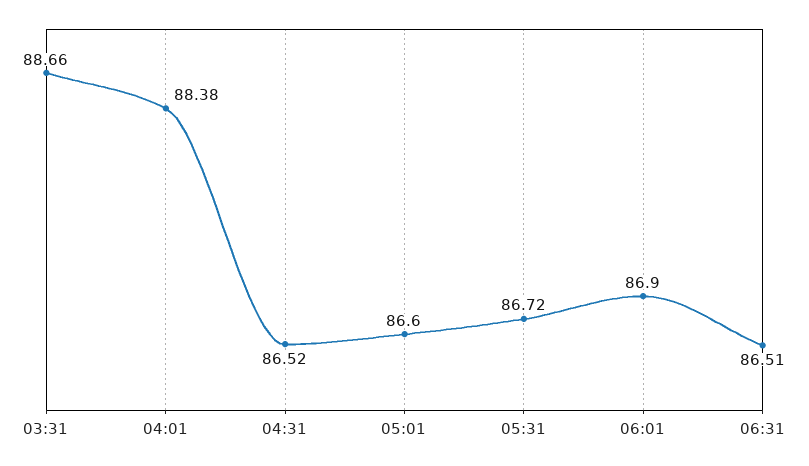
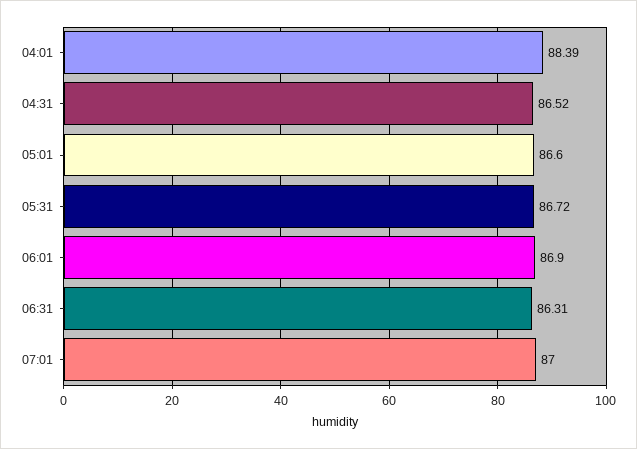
03:31: 88.66 -> none
04:01: 88.38 -> 88.39
06:31: 86.51 -> 86.31
07:01: none -> 87

